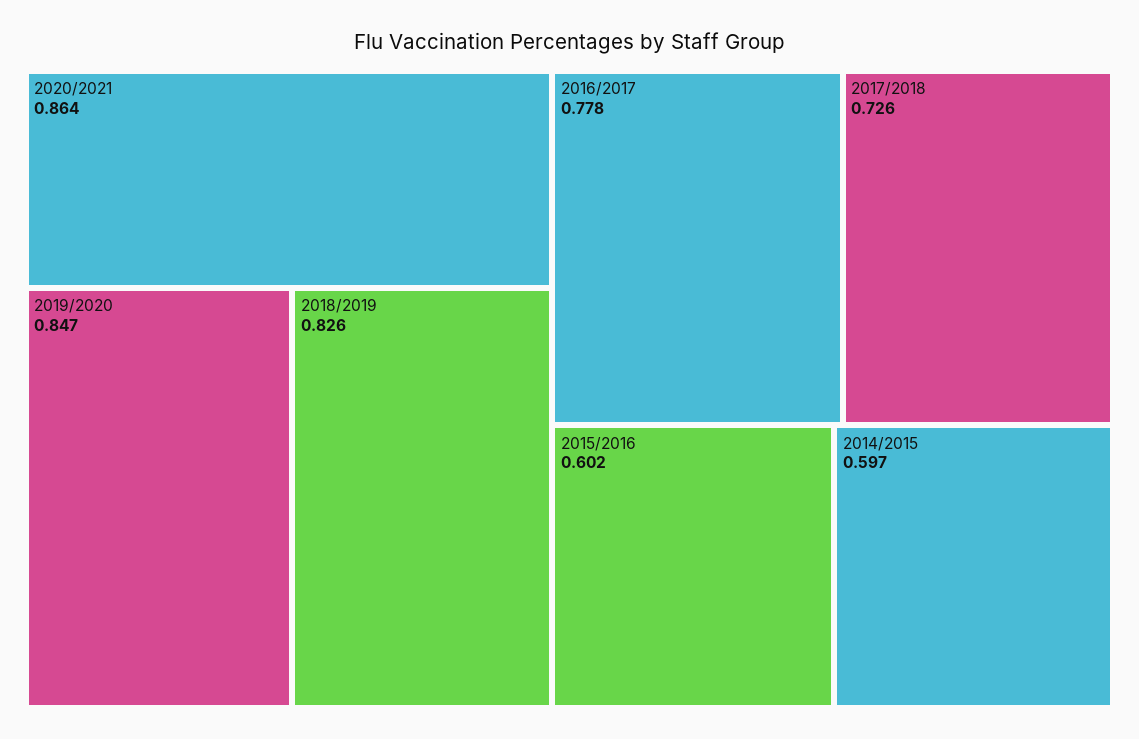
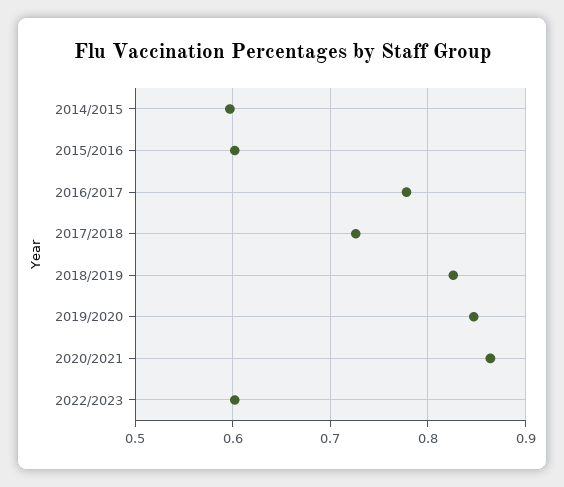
2022/2023: none -> 0.6

